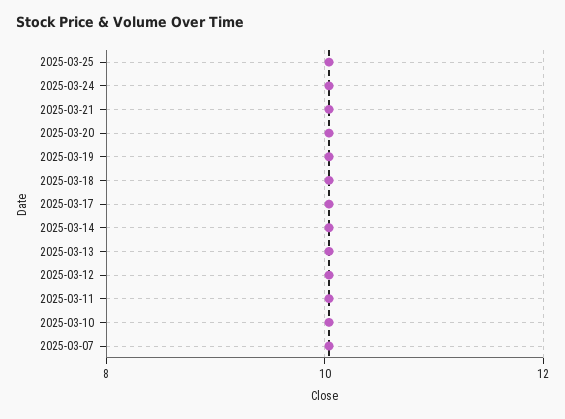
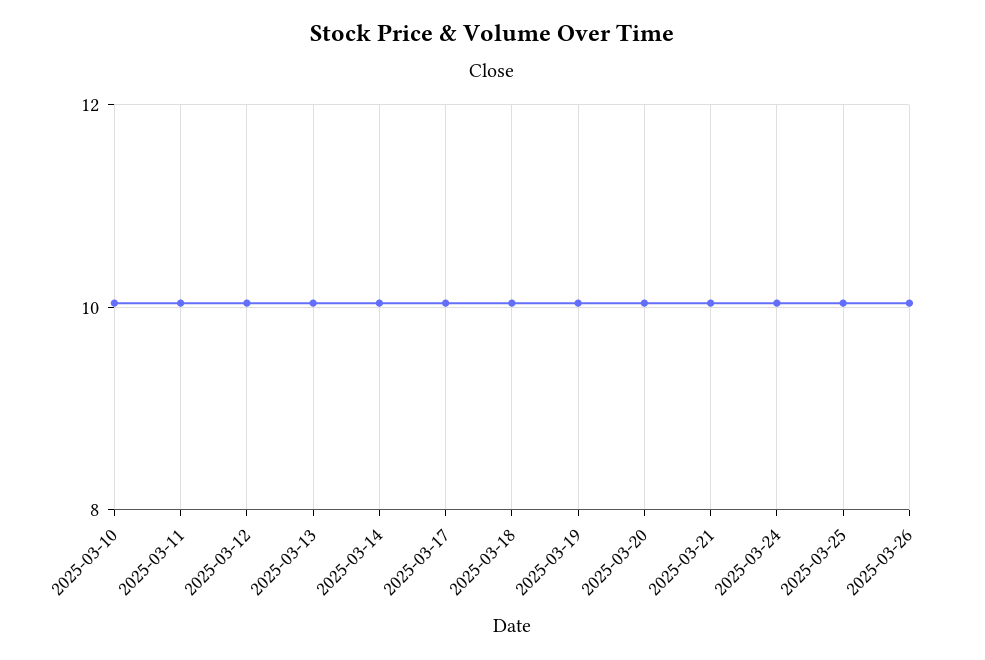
2025-03-07: 10 -> none
2025-03-26: none -> 10

